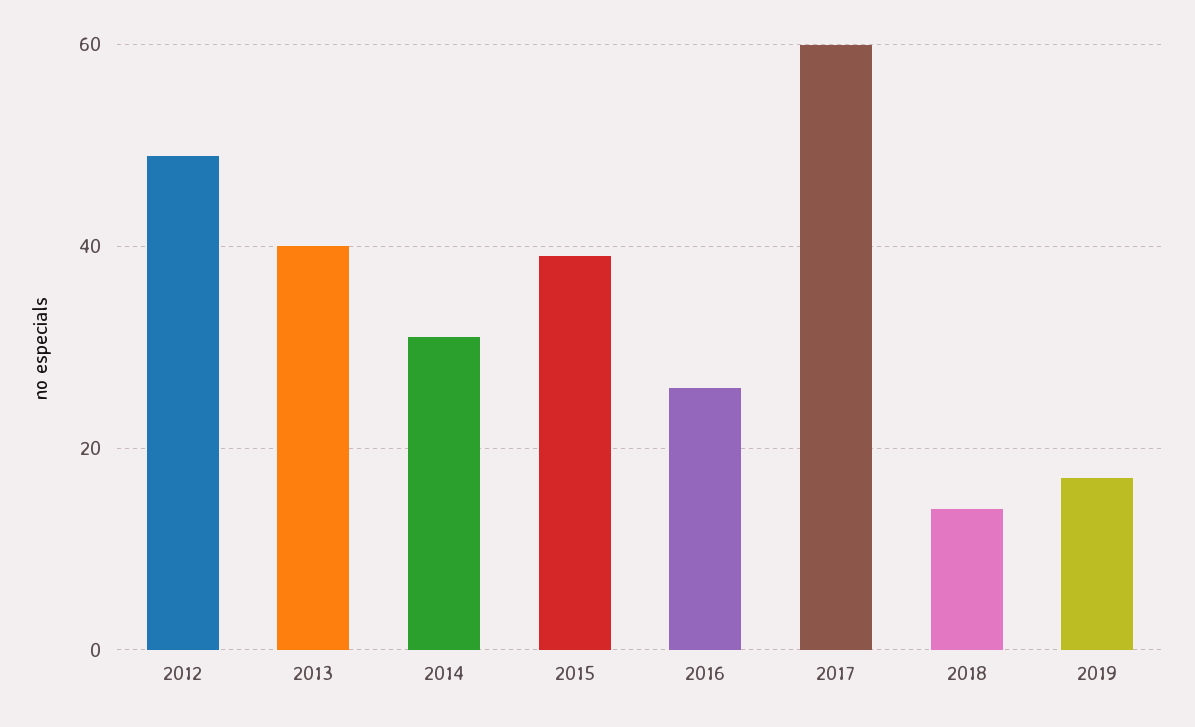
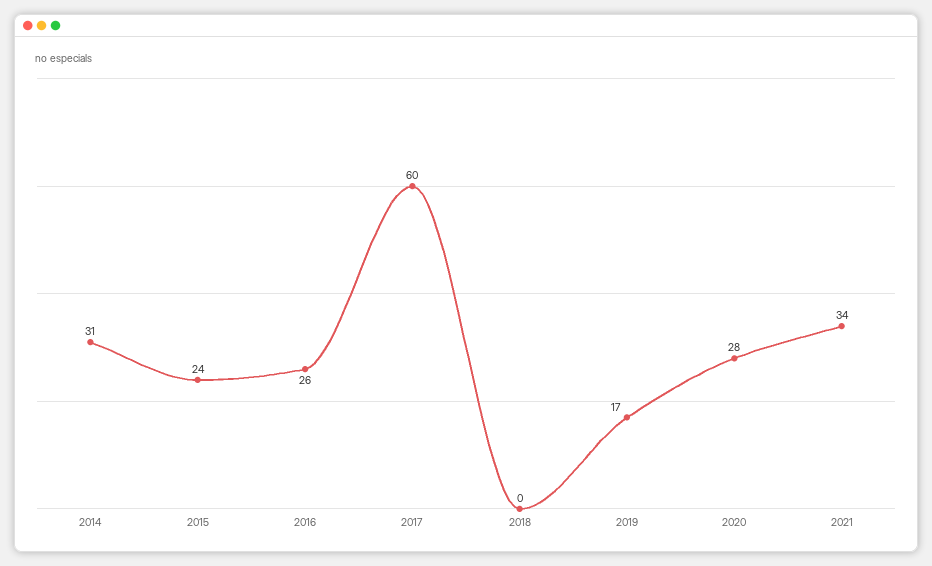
2012: 50 -> none
2013: 40 -> none
2015: 40 -> 24
2018: 15 -> 0
2020: none -> 28
2021: none -> 34

